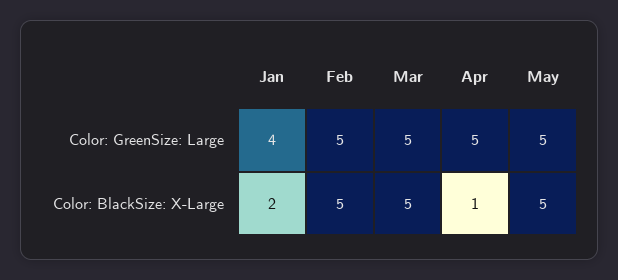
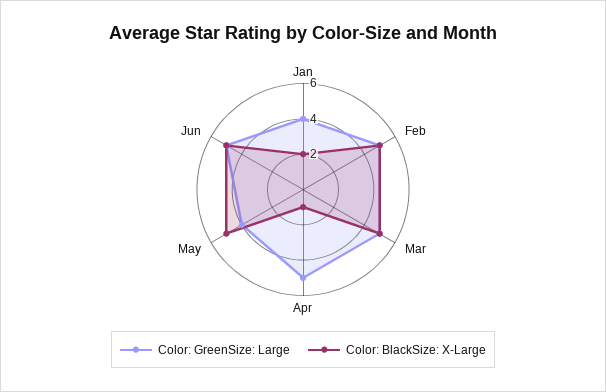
Color: GreenSize: Large, May: 5 -> 4
Color: GreenSize: Large, Jun: none -> 5
Color: BlackSize: X-Large, Jun: none -> 5

